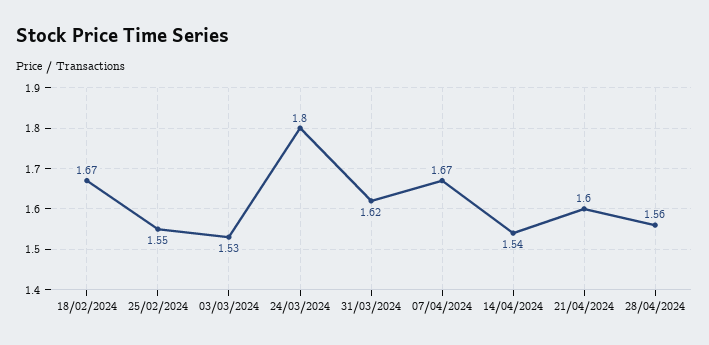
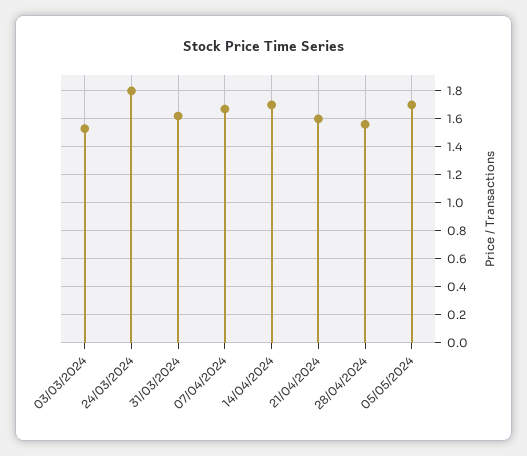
18/02/2024: 1.67 -> none
25/02/2024: 1.55 -> none
14/04/2024: 1.54 -> 1.7
05/05/2024: none -> 1.7

